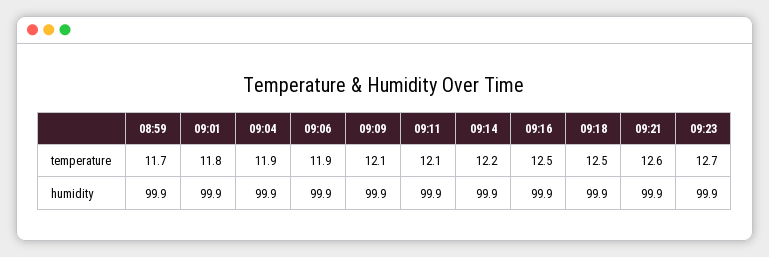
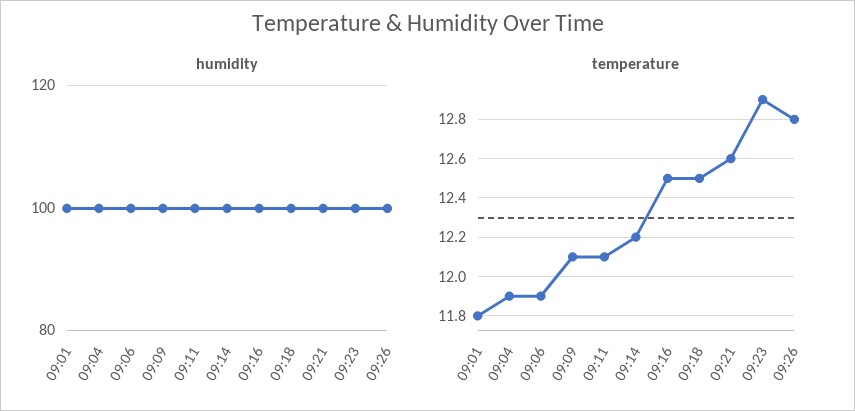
temperature, 08:59: 11.7 -> none
temperature, 09:23: 12.7 -> 12.9
humidity, 08:59: 99.9 -> none
humidity, 09:26: none -> 100
temperature, 09:26: none -> 12.8

